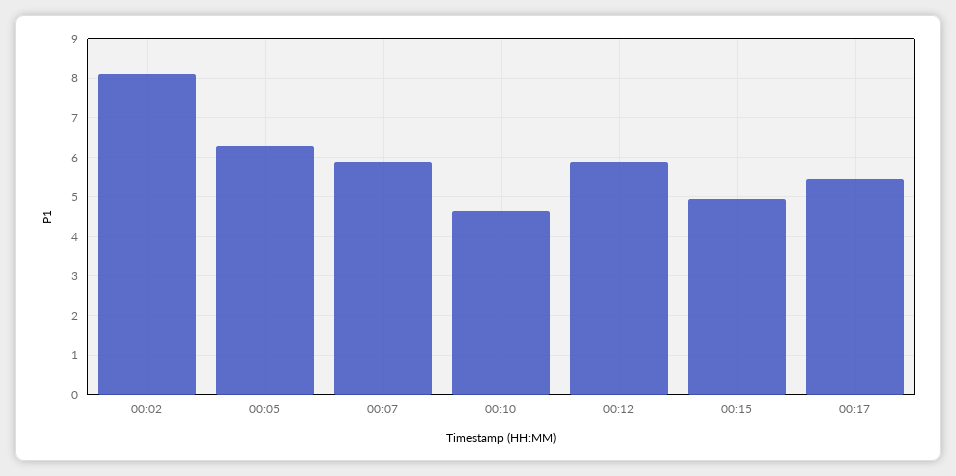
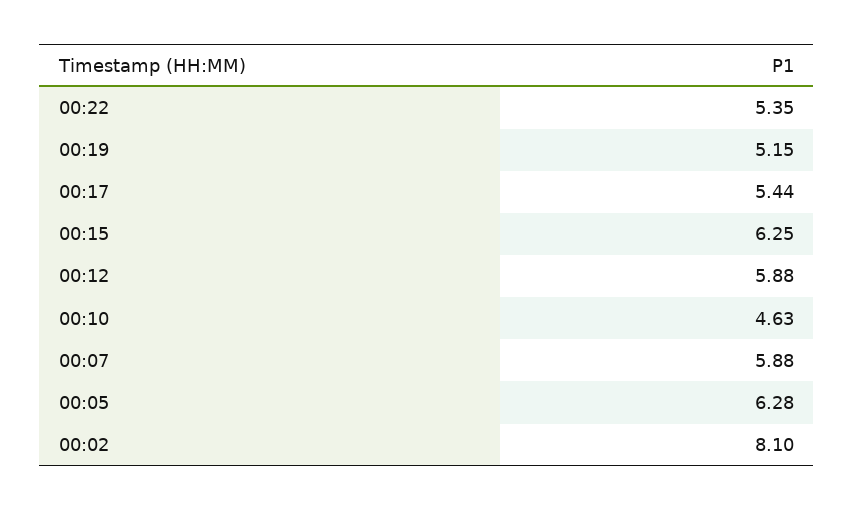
00:15: 5 -> 6.25
00:22: none -> 5.35
00:19: none -> 5.15

